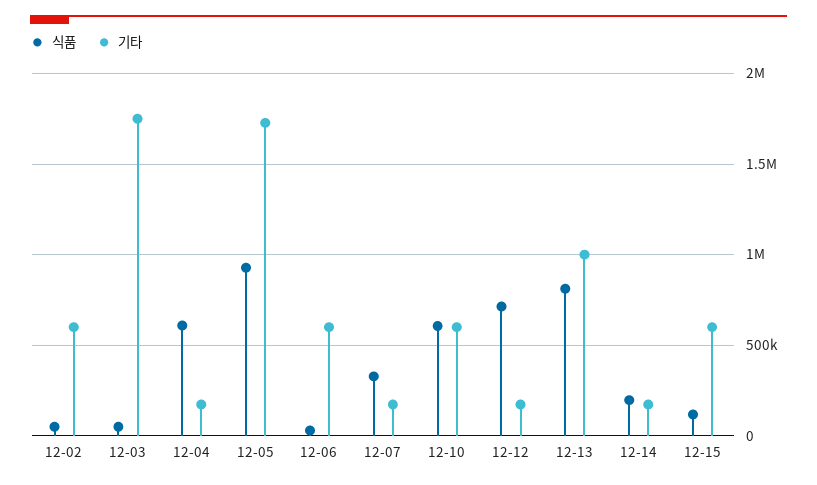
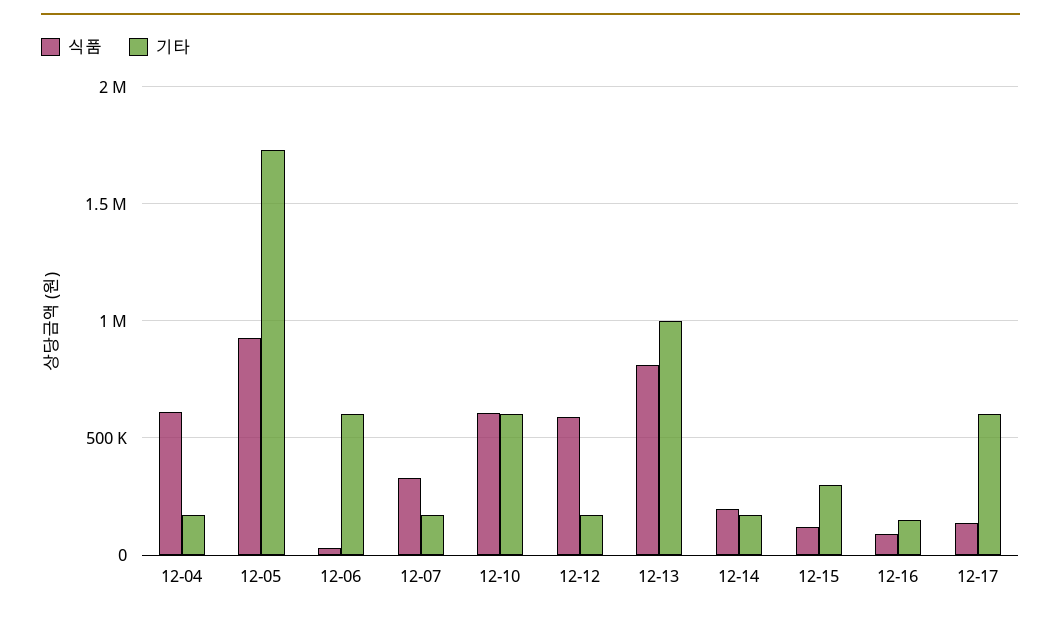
식품, 12-02: 50000 -> none
기타, 12-02: 600000 -> none
식품, 12-03: 50000 -> none
기타, 12-03: 1750000 -> none
식품, 12-12: 700000 -> 600000
기타, 12-15: 600000 -> 300000
식품, 12-16: none -> 100000
기타, 12-16: none -> 150000
식품, 12-17: none -> 150000
기타, 12-17: none -> 600000

